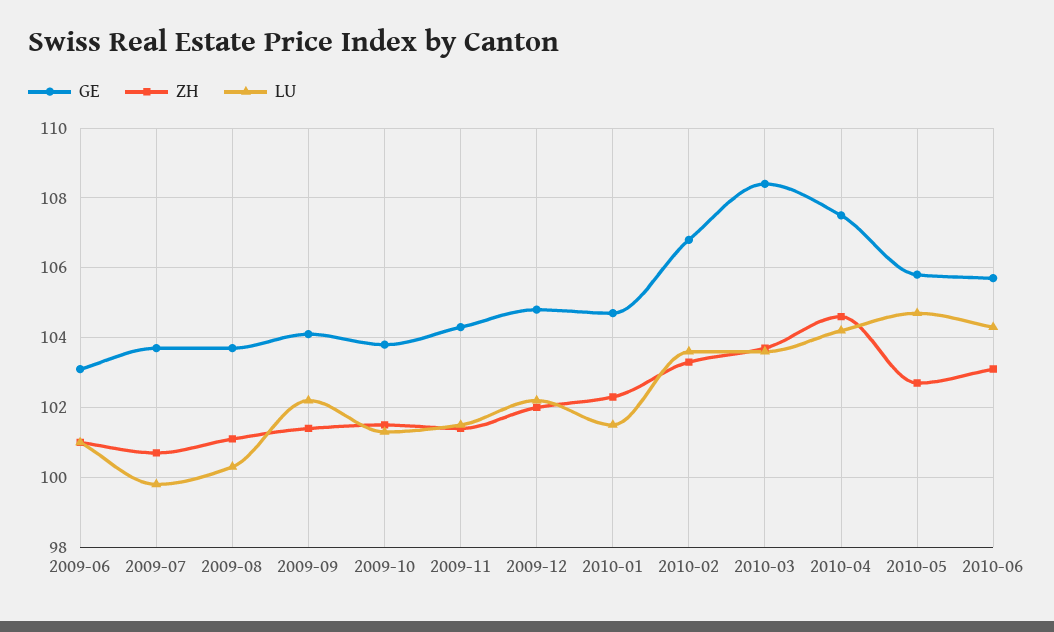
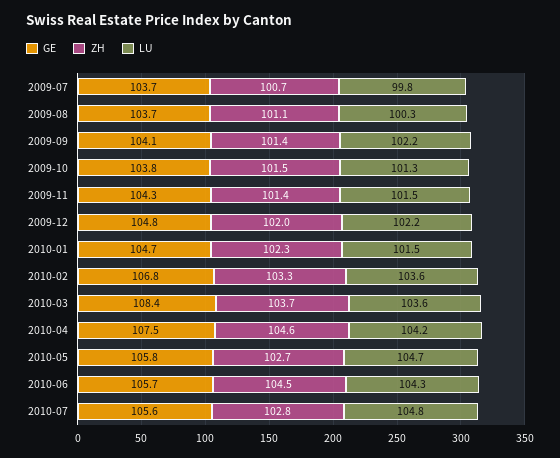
GE, 2009-06: 103 -> none
ZH, 2009-06: 101 -> none
LU, 2009-06: 101 -> none
ZH, 2010-06: 103 -> 104.5
GE, 2010-07: none -> 105.6
ZH, 2010-07: none -> 102.8
LU, 2010-07: none -> 104.8

